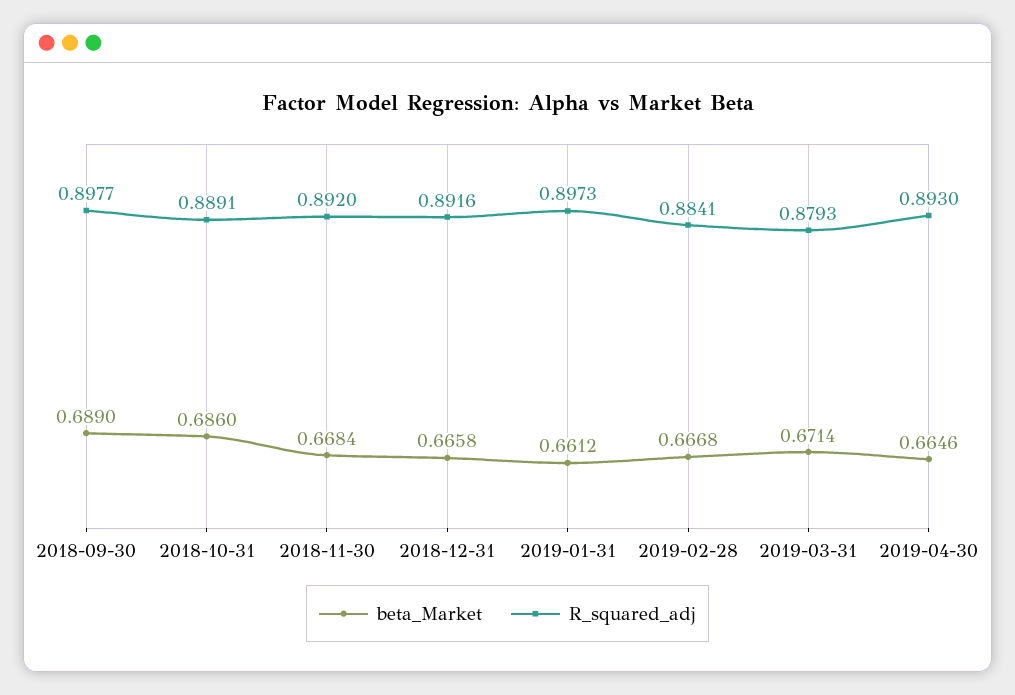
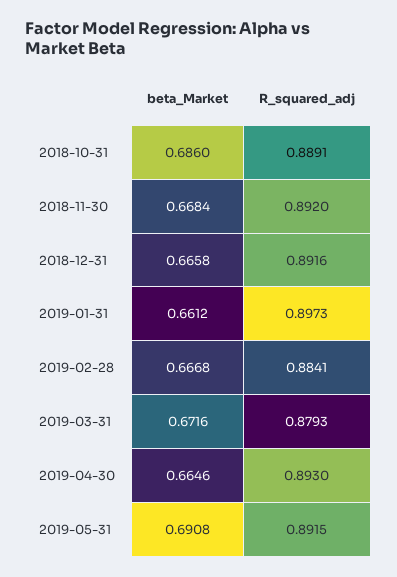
beta_Market, 2018-09-30: 0.689 -> none
R_squared_adj, 2018-09-30: 0.8977 -> none
beta_Market, 2019-03-31: 0.6714 -> 0.6716
beta_Market, 2019-05-31: none -> 0.6908
R_squared_adj, 2019-05-31: none -> 0.8915

